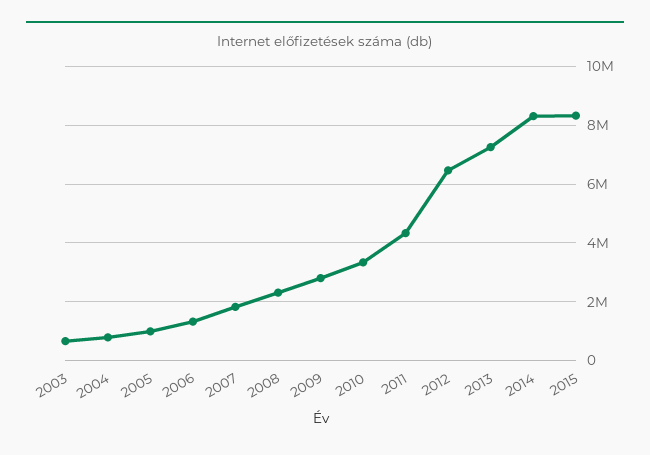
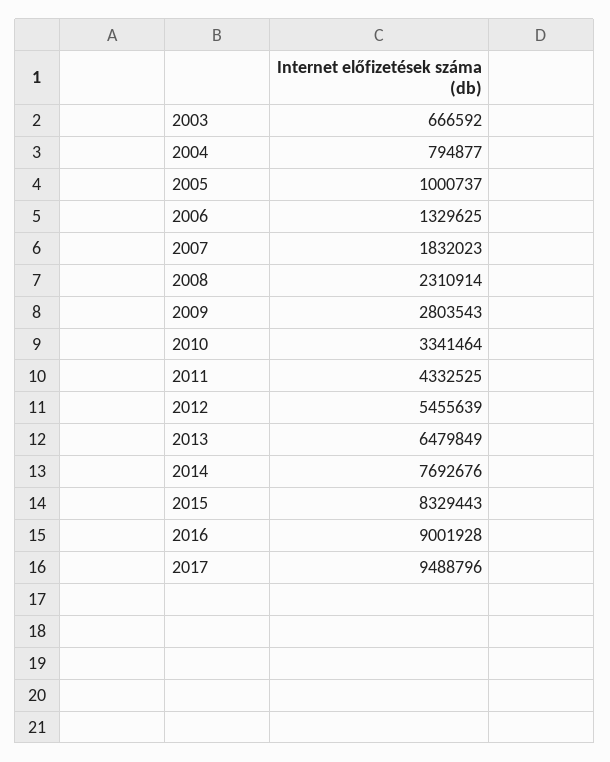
2012: 6500000 -> 5455639
2013: 7250000 -> 6479849
2014: 8250000 -> 7692676
2016: none -> 9001928
2017: none -> 9488796

